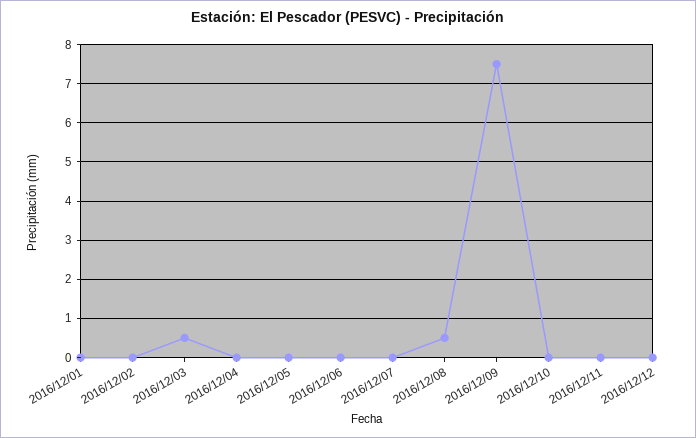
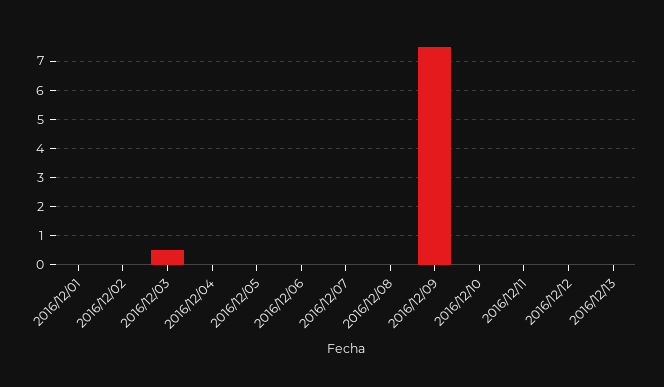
2016/12/08: 0.5 -> 0
2016/12/13: none -> 0

